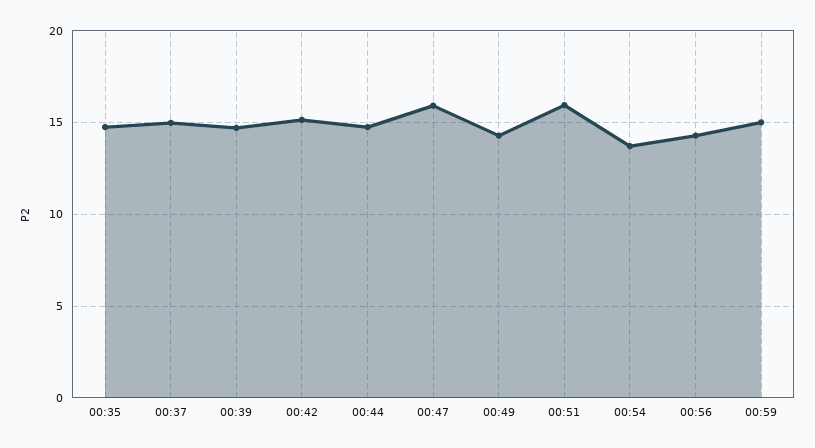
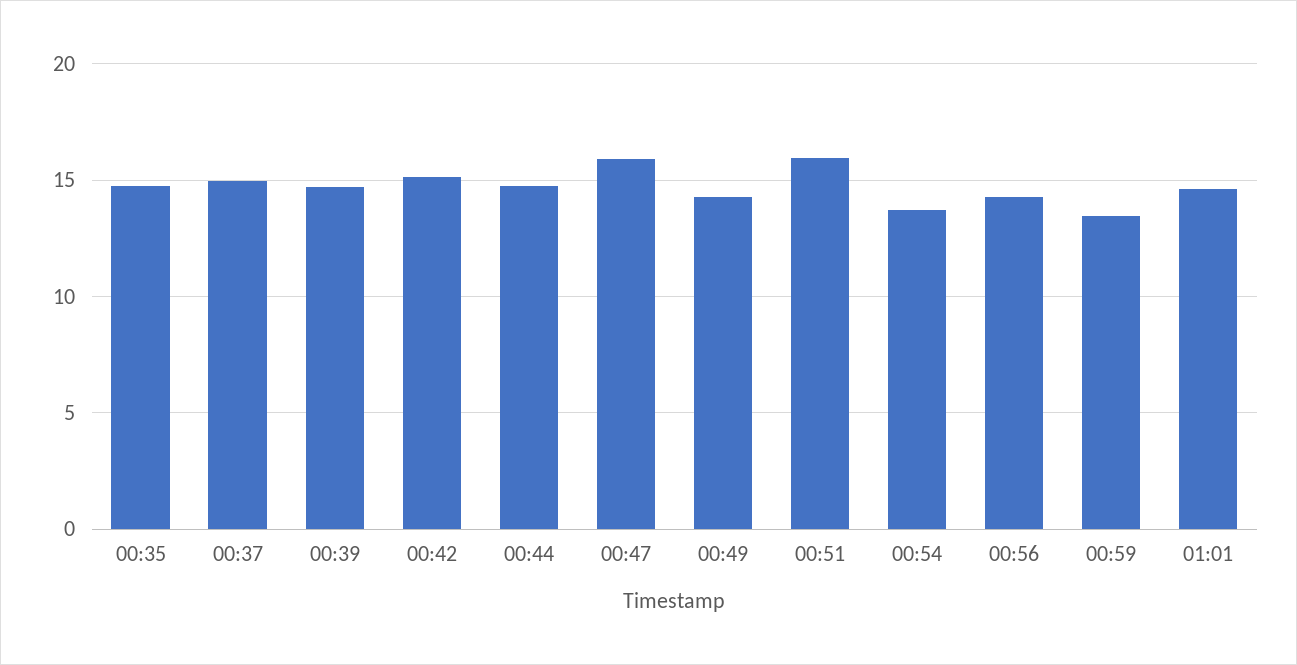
00:59: 15 -> 13.5
01:01: none -> 14.5

